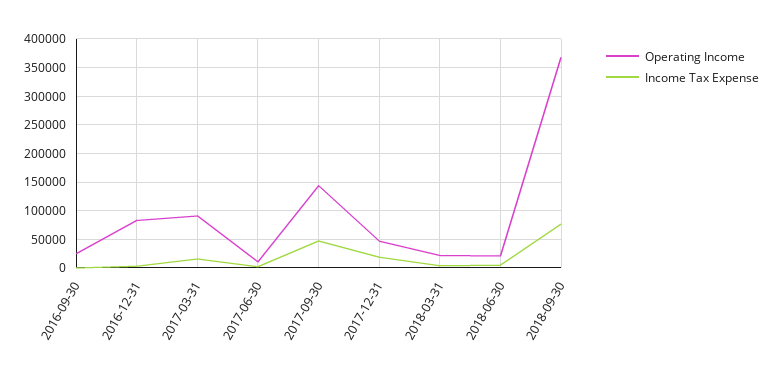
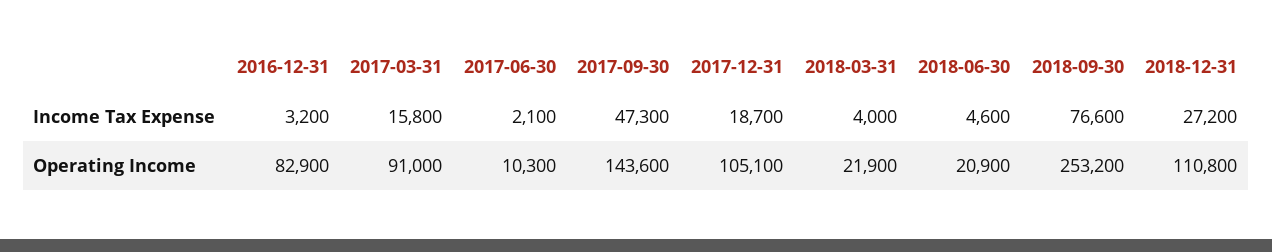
Operating Income, 2016-09-30: 25000 -> none
Income Tax Expense, 2016-09-30: 0 -> none
Operating Income, 2017-12-31: 50000 -> 105100
Operating Income, 2018-09-30: 375000 -> 253200
Income Tax Expense, 2018-12-31: none -> 27200
Operating Income, 2018-12-31: none -> 110800

